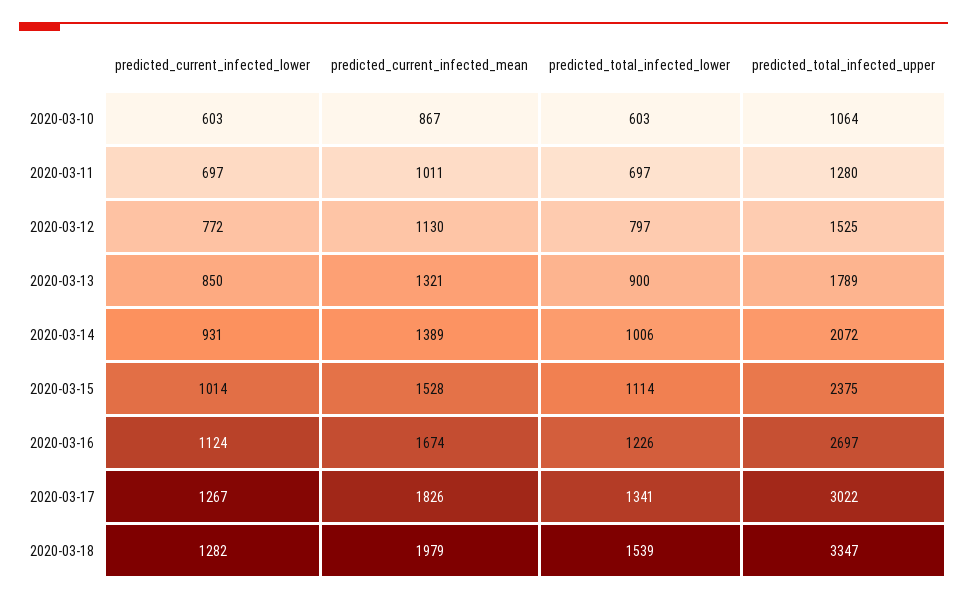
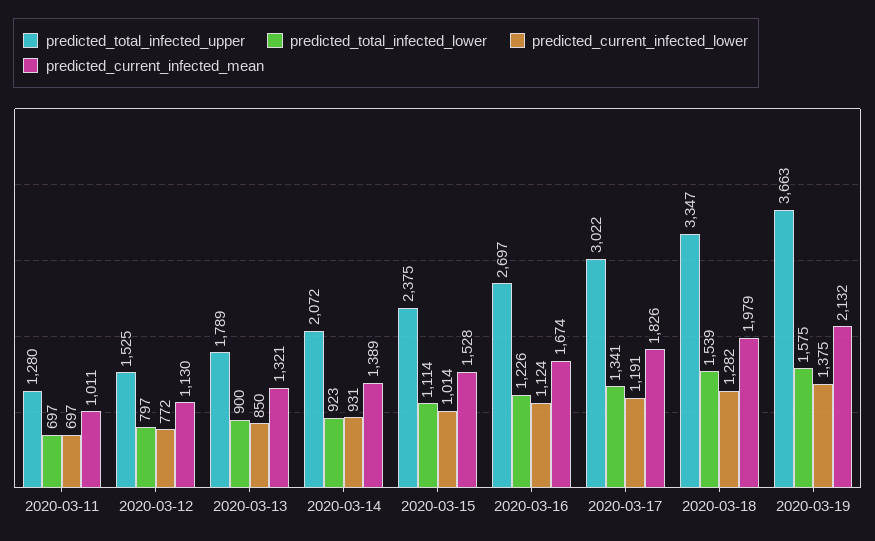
predicted_current_infected_lower, 2020-03-10: 603 -> none
predicted_current_infected_mean, 2020-03-10: 867 -> none
predicted_total_infected_lower, 2020-03-10: 603 -> none
predicted_total_infected_upper, 2020-03-10: 1064 -> none
predicted_total_infected_lower, 2020-03-14: 1006 -> 923
predicted_current_infected_lower, 2020-03-17: 1267 -> 1191
predicted_total_infected_upper, 2020-03-19: none -> 3663
predicted_total_infected_lower, 2020-03-19: none -> 1575
predicted_current_infected_lower, 2020-03-19: none -> 1375
predicted_current_infected_mean, 2020-03-19: none -> 2132

